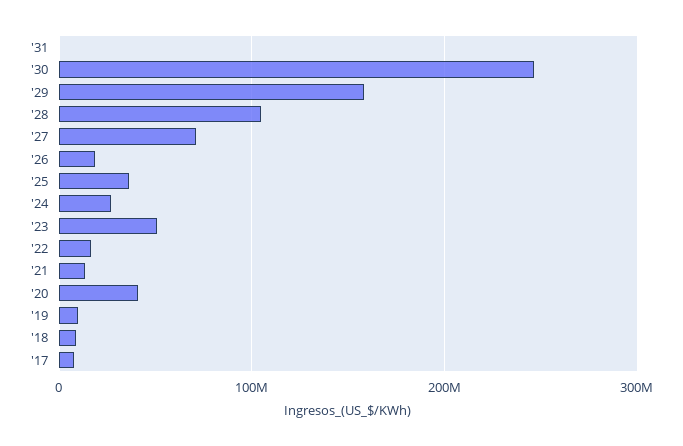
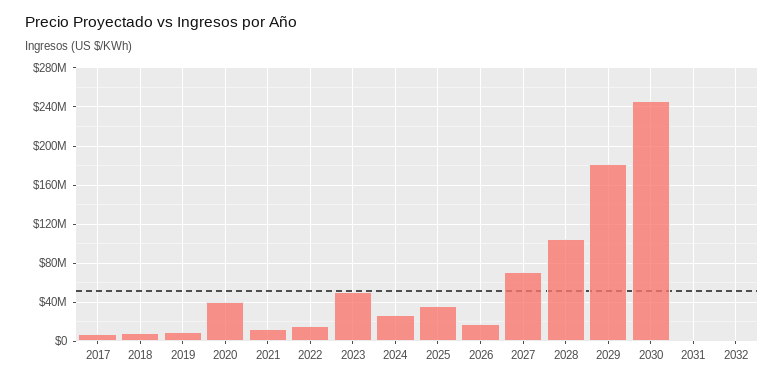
'29: 160000000 -> 180000000
2032: none -> 0

